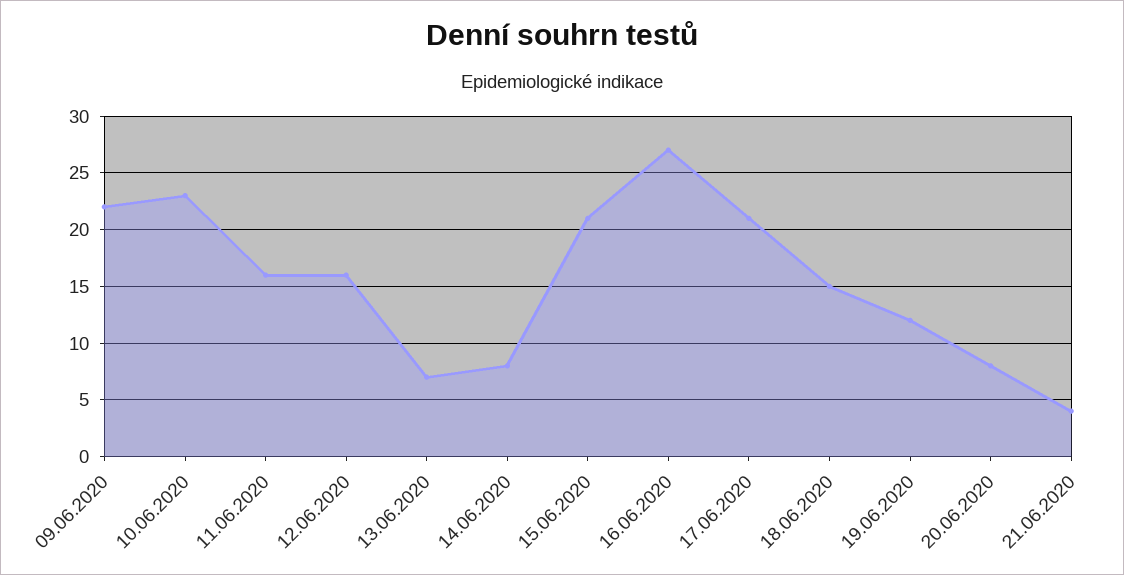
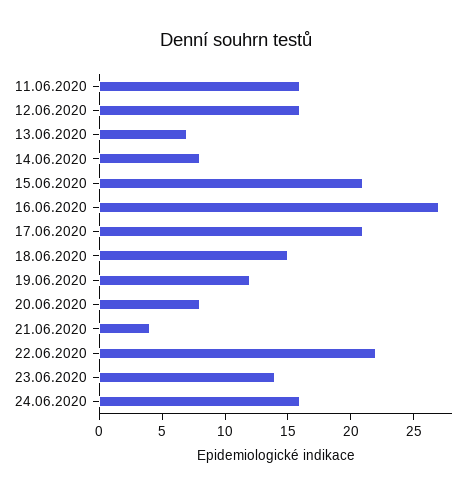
09.06.2020: 22 -> none
10.06.2020: 23 -> none
22.06.2020: none -> 22
23.06.2020: none -> 14
24.06.2020: none -> 16

